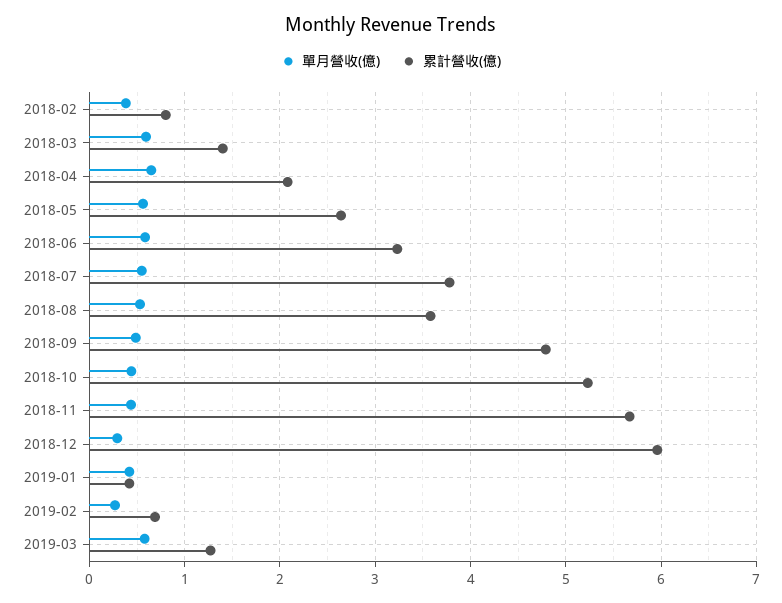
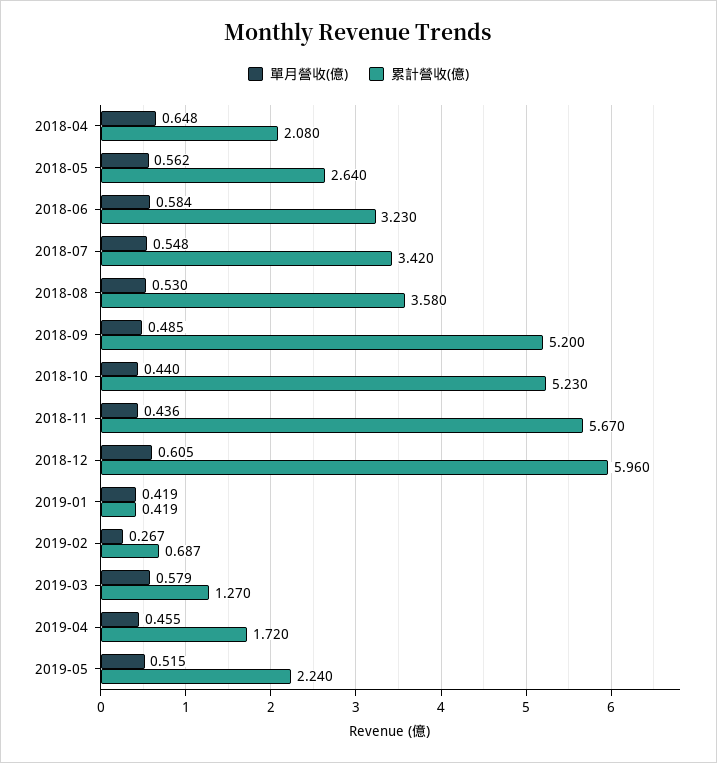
單月營收(億), 2018-02: 0.4 -> none
累計營收(億), 2018-02: 0.8 -> none
單月營收(億), 2018-03: 0.6 -> none
累計營收(億), 2018-03: 1.4 -> none
累計營收(億), 2018-07: 3.8 -> 3.42
累計營收(億), 2018-09: 4.8 -> 5.2
單月營收(億), 2018-12: 0.3 -> 0.605
單月營收(億), 2019-04: none -> 0.455
累計營收(億), 2019-04: none -> 1.72
單月營收(億), 2019-05: none -> 0.515
累計營收(億), 2019-05: none -> 2.24

